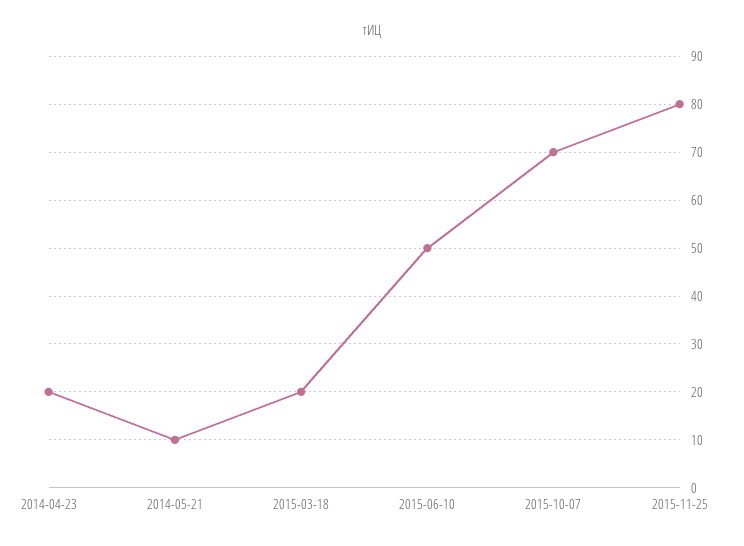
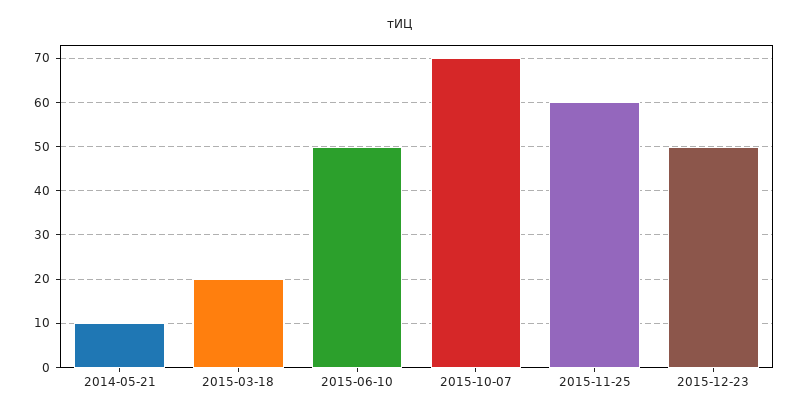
2014-04-23: 20 -> none
2015-11-25: 80 -> 60
2015-12-23: none -> 50

